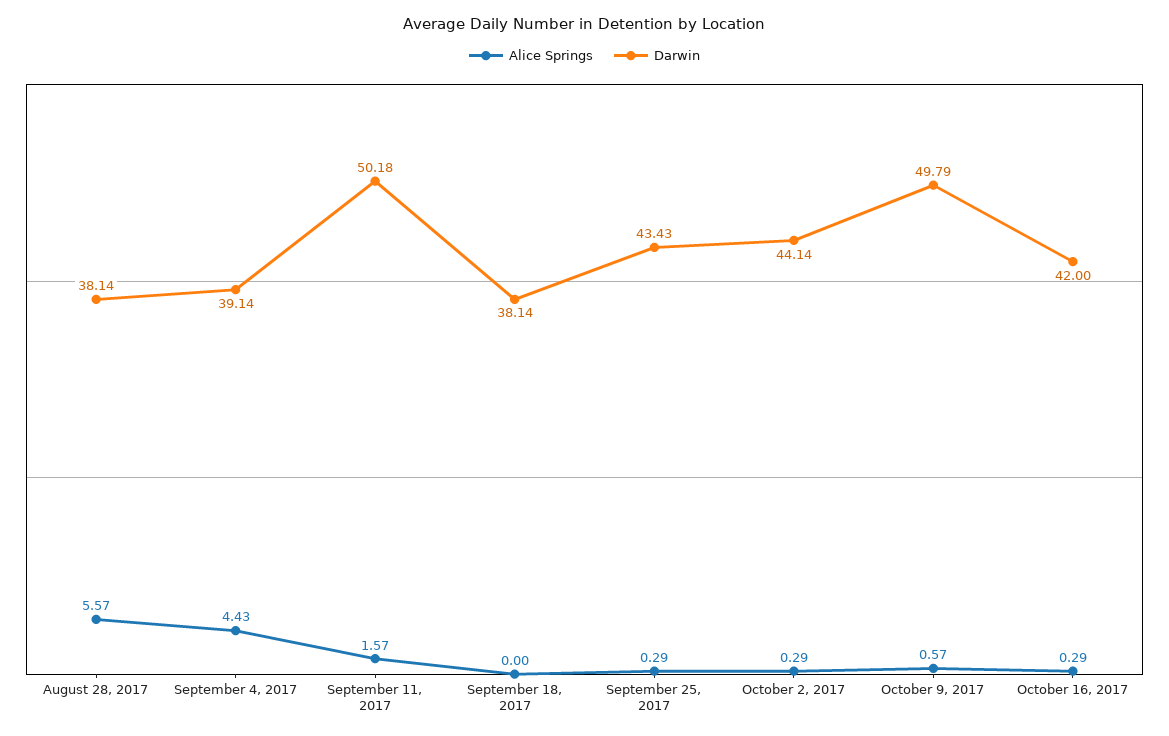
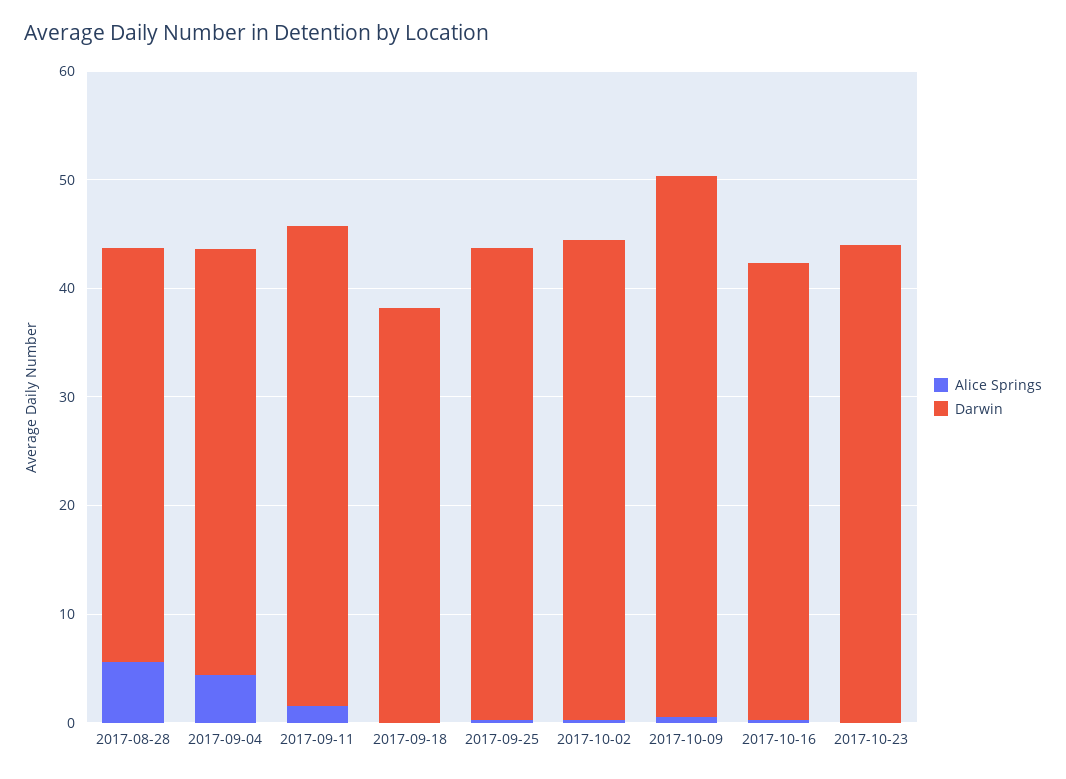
Darwin, September 11, 2017: 50.18 -> 44
Alice Springs, 2017-10-23: none -> 0
Darwin, 2017-10-23: none -> 44

